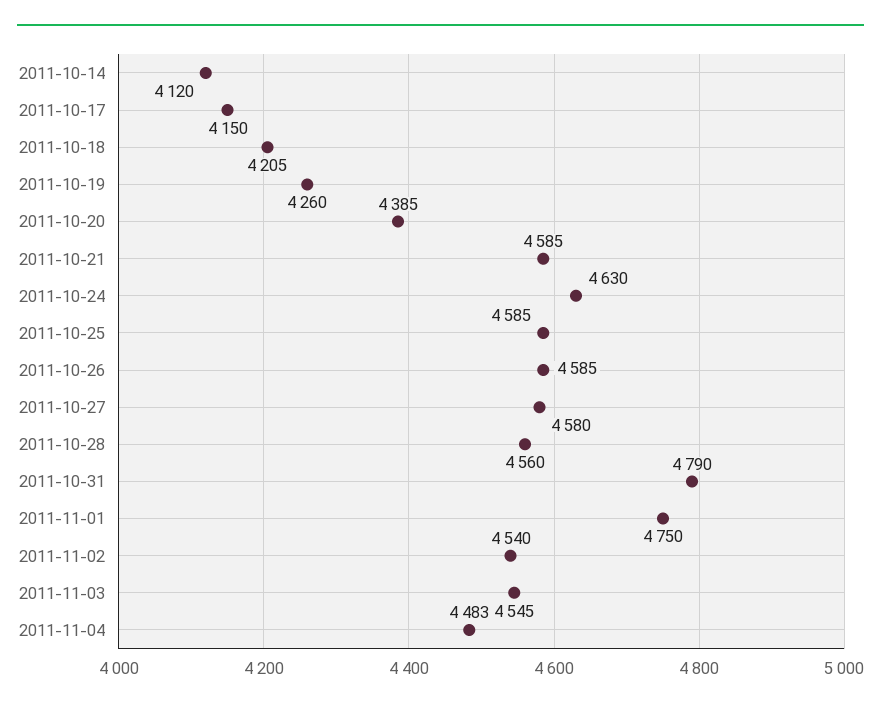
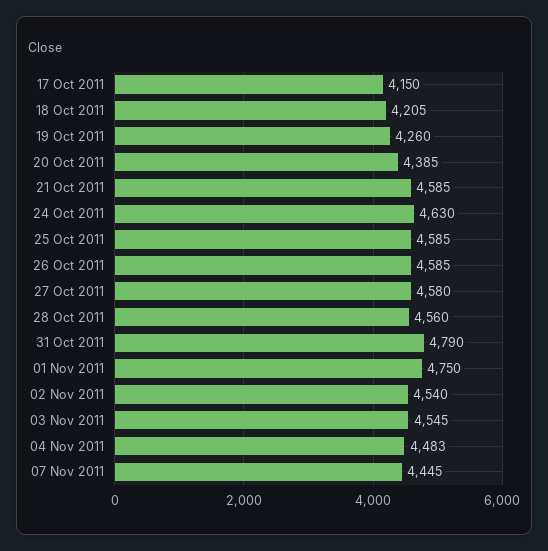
2011-10-14: 4120 -> none
07 Nov 2011: none -> 4445

